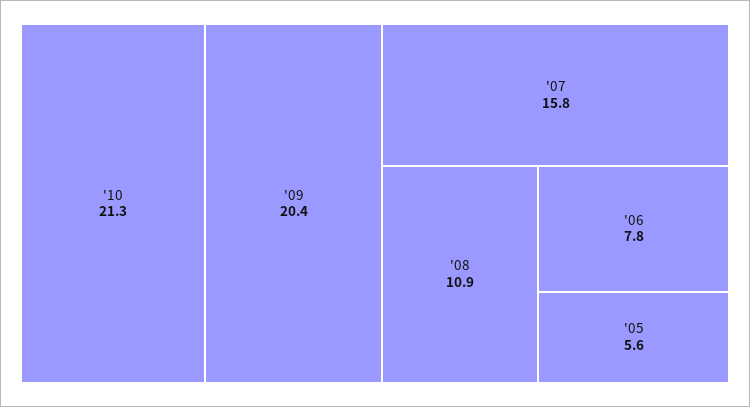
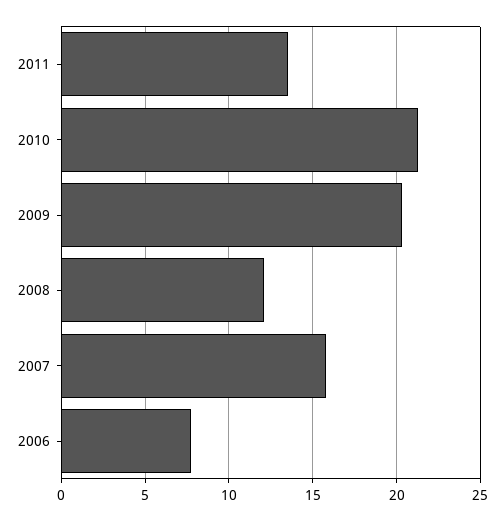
'08: 10.9 -> 12
'05: 5.6 -> none
2011: none -> 13.5

